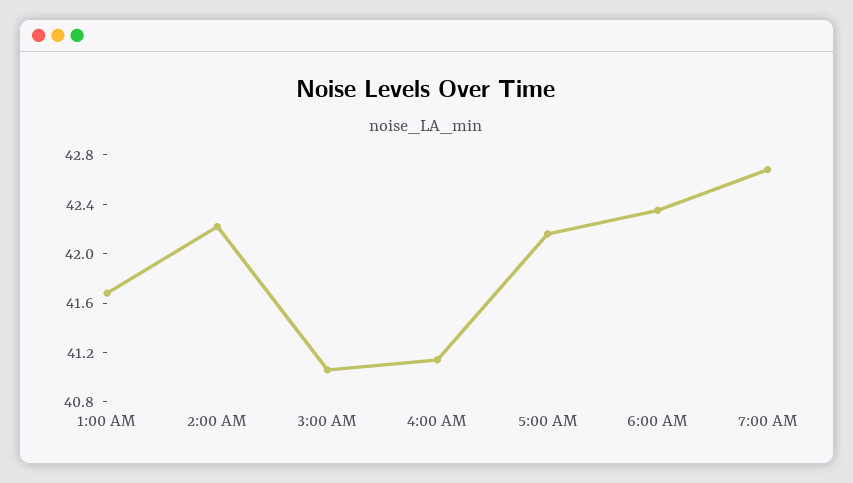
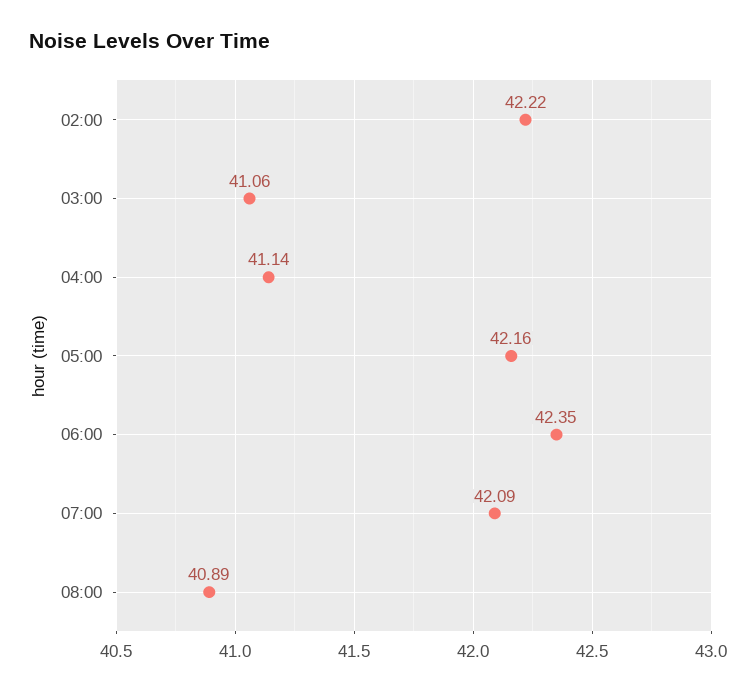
1:00 AM: 41.7 -> none
7:00 AM: 42.7 -> 42.09
08:00: none -> 40.89

